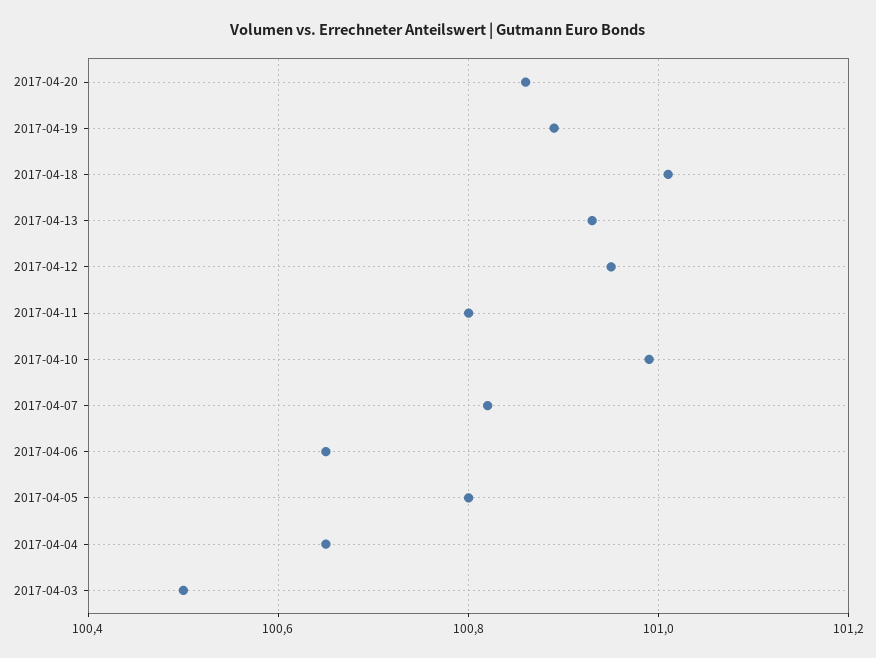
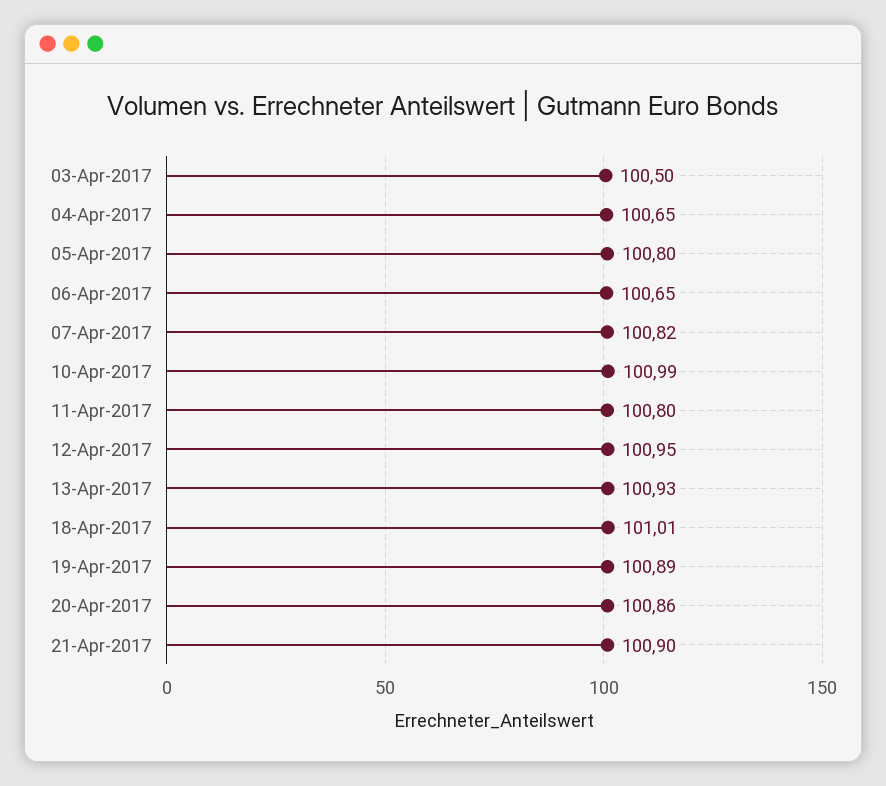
21-Apr-2017: none -> 100.9

